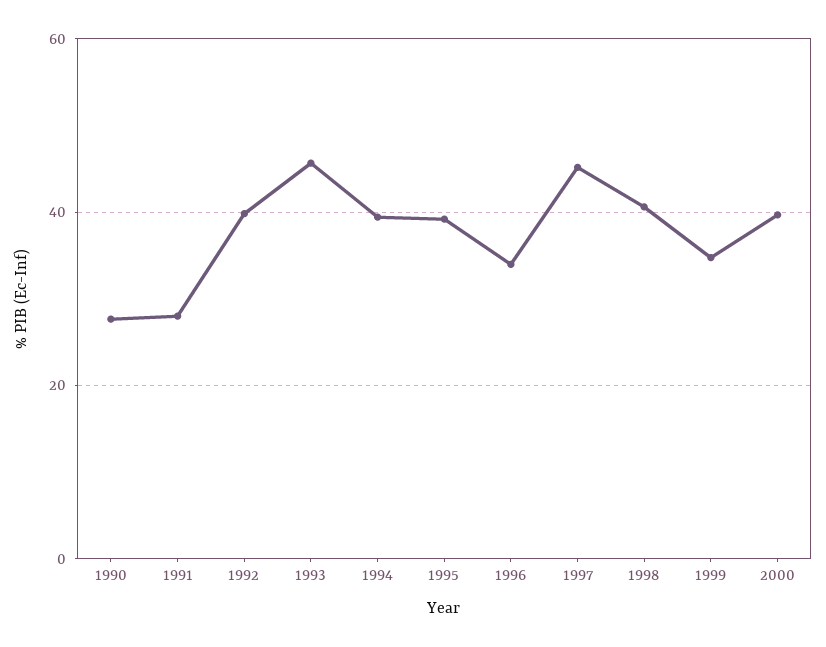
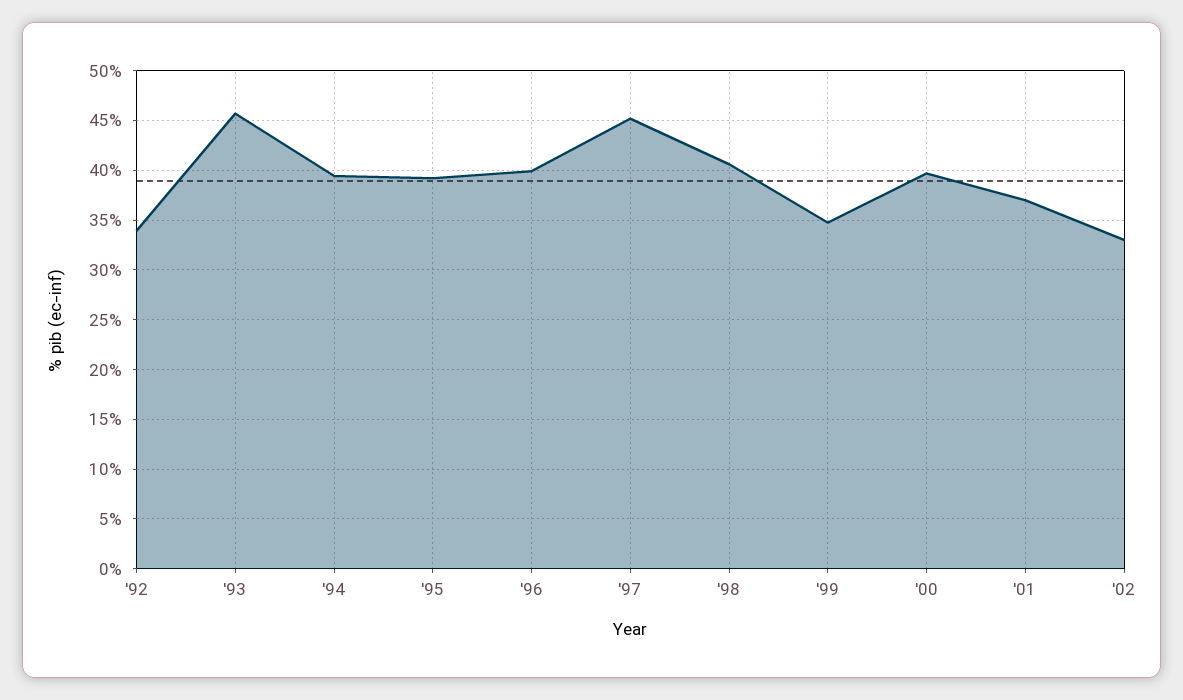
1990: 28 -> none
1991: 28 -> none
1992: 40 -> 34
1996: 34 -> 40
'01: none -> 37
'02: none -> 33

